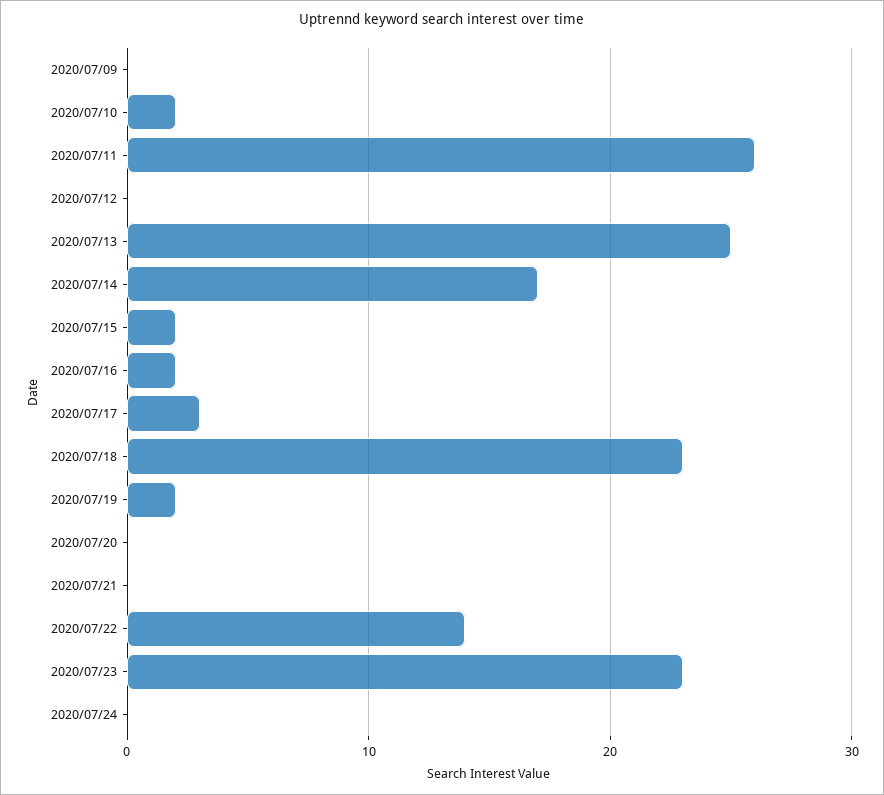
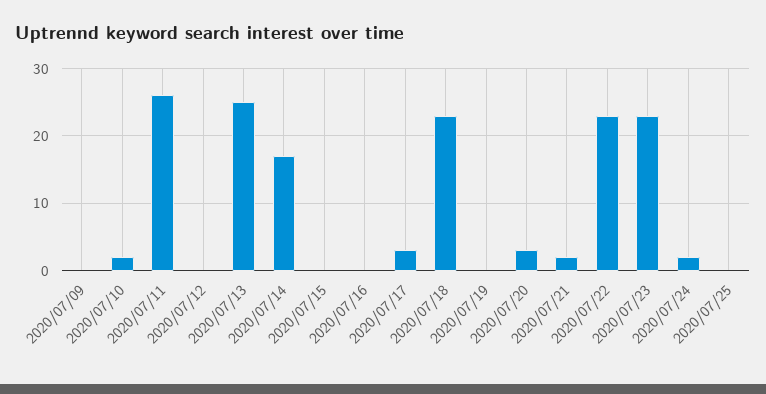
2020/07/15: 2 -> 0
2020/07/16: 2 -> 0
2020/07/19: 2 -> 0
2020/07/20: 0 -> 3
2020/07/21: 0 -> 2
2020/07/22: 14 -> 23
2020/07/24: 0 -> 2
2020/07/25: none -> 0

